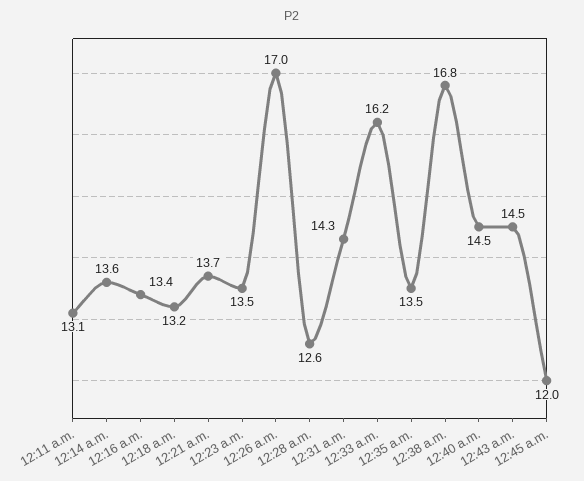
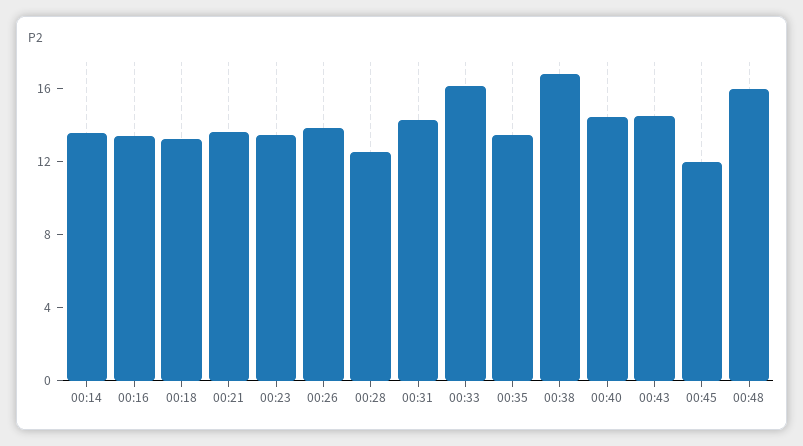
12:11 a.m.: 13.1 -> none
12:26 a.m.: 17 -> 14
00:48: none -> 16

